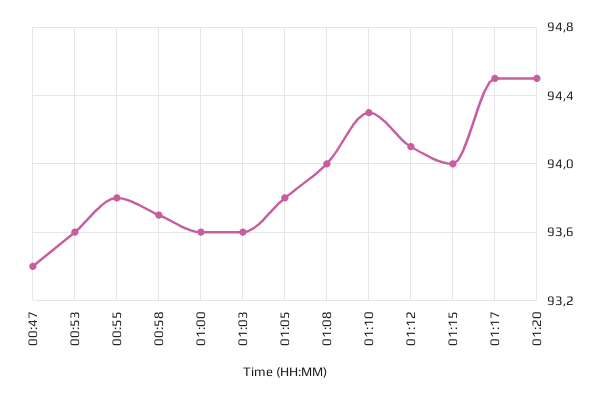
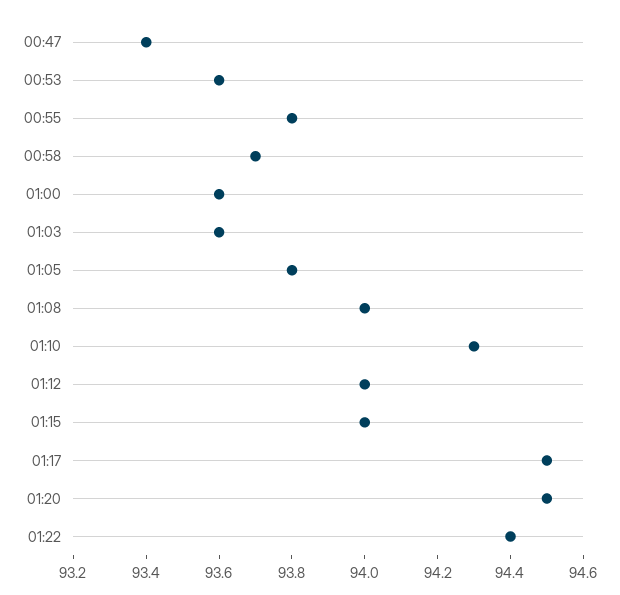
01:12: 94.1 -> 94
01:22: none -> 94.4

